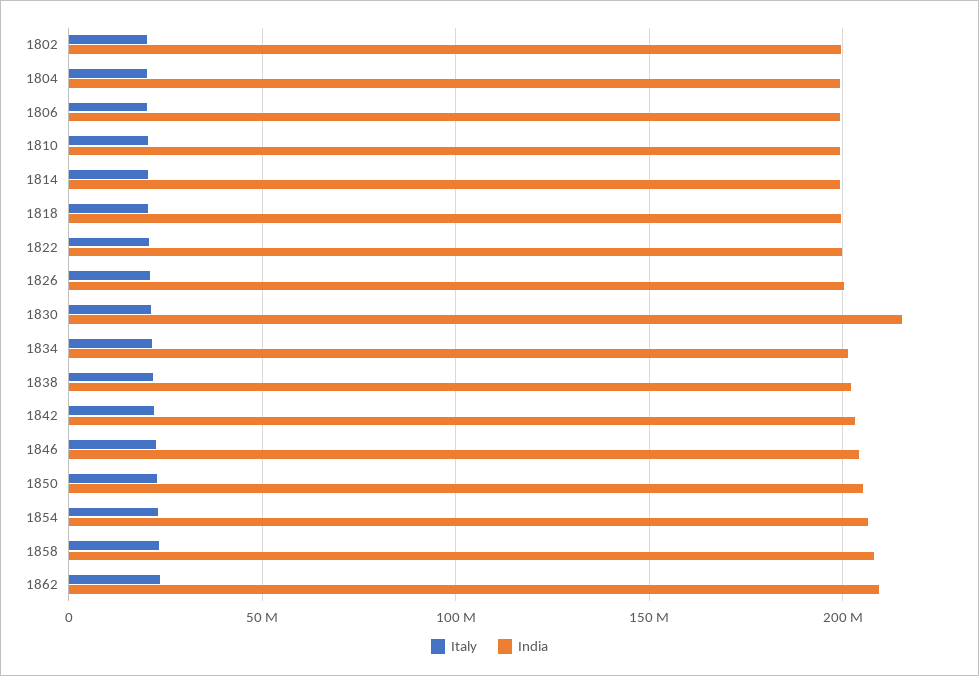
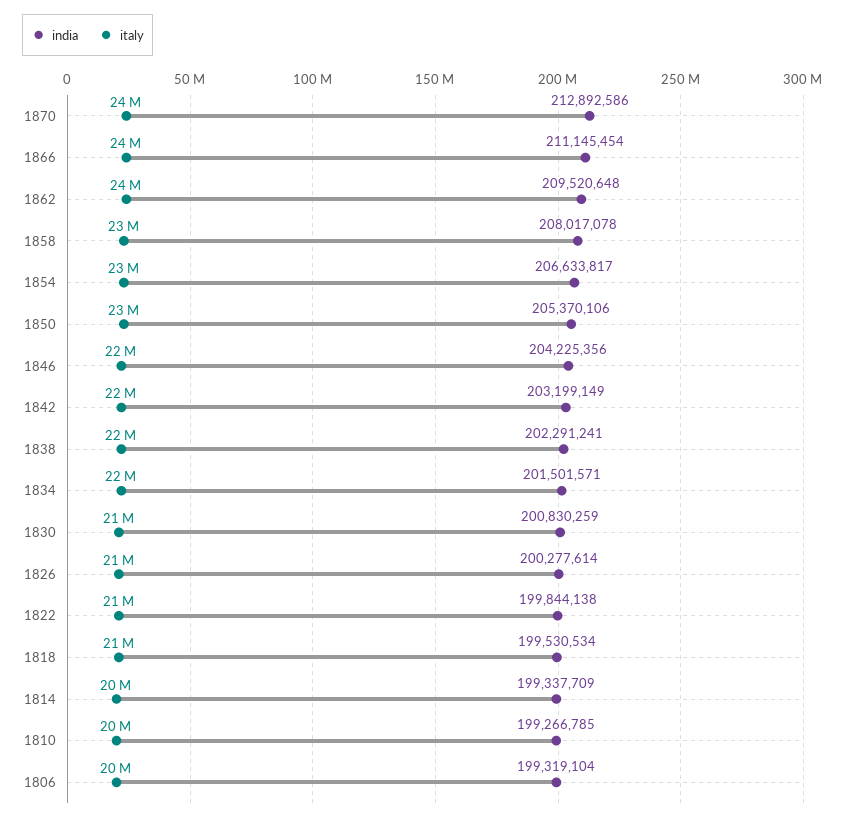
Italy, 1802: 20000000 -> none
India, 1802: 200000000 -> none
Italy, 1804: 20000000 -> none
India, 1804: 200000000 -> none
India, 1830: 215000000 -> 200830259
India, 1870: none -> 212892586
Italy, 1870: none -> 24000000
India, 1866: none -> 211145454
Italy, 1866: none -> 24000000

